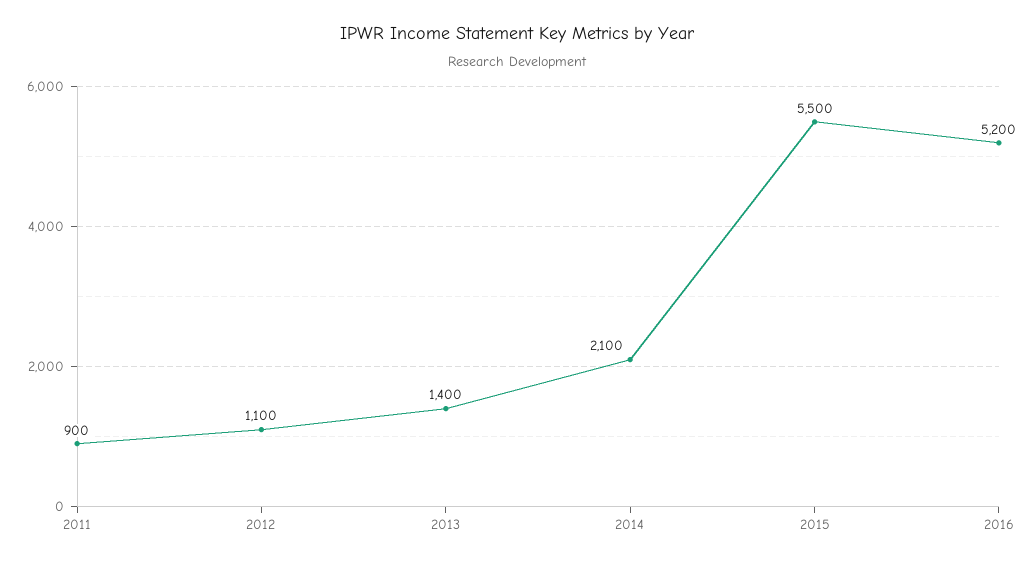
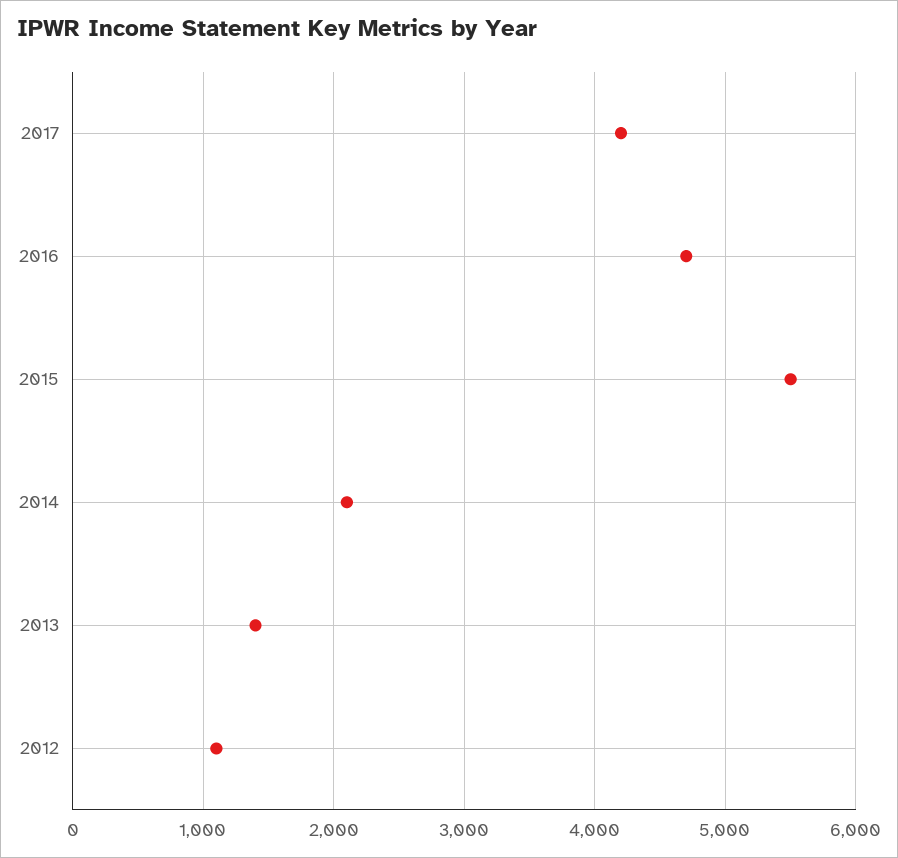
2011: 900 -> none
2016: 5200 -> 4700
2017: none -> 4200

